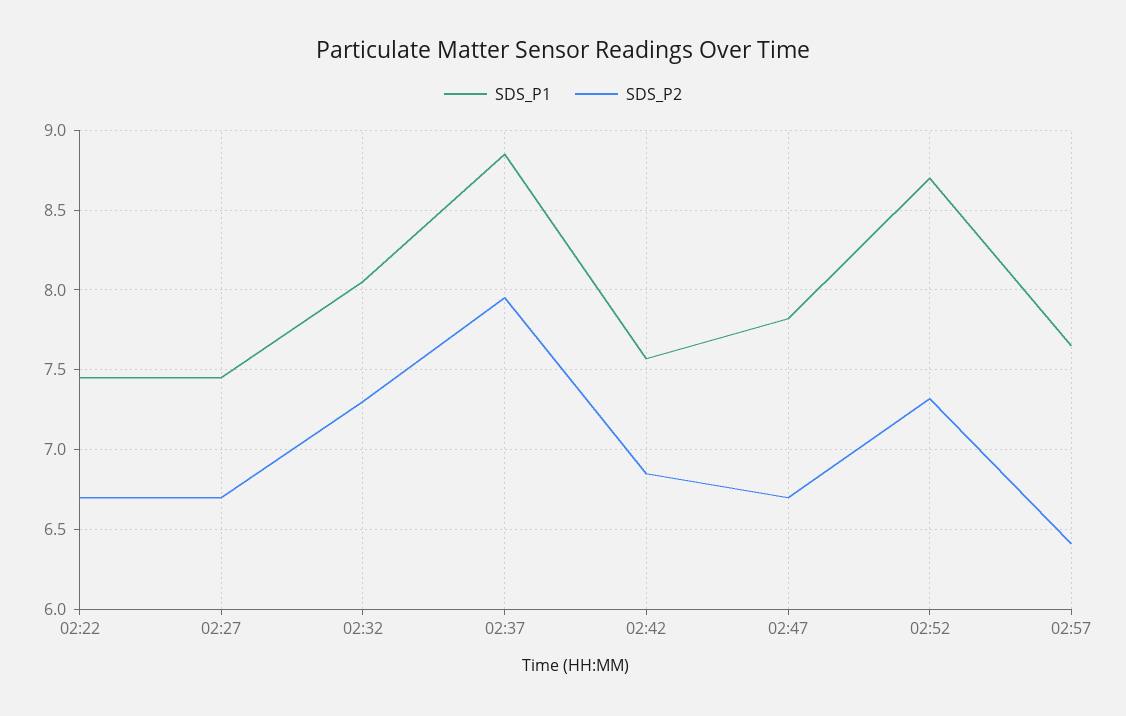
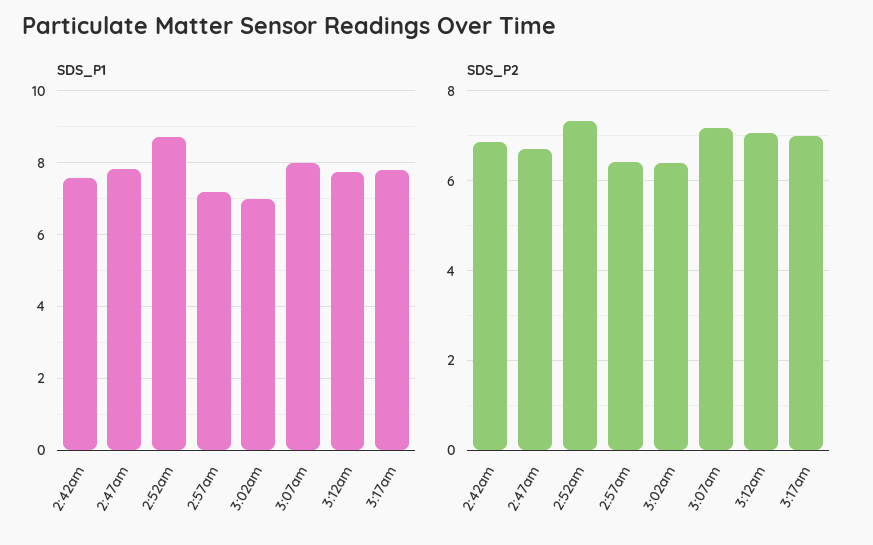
SDS_P1, 02:22: 7.45 -> none
SDS_P2, 02:22: 6.7 -> none
SDS_P1, 02:27: 7.45 -> none
SDS_P2, 02:27: 6.7 -> none
SDS_P1, 02:32: 8.05 -> none
SDS_P2, 02:32: 7.3 -> none
SDS_P1, 02:37: 8.85 -> none
SDS_P2, 02:37: 7.95 -> none
SDS_P1, 02:57: 7.65 -> 7.2
SDS_P1, 3:02am: none -> 7
SDS_P1, 3:07am: none -> 8
SDS_P1, 3:12am: none -> 7.8
SDS_P1, 3:17am: none -> 7.8
SDS_P2, 3:02am: none -> 6.4
SDS_P2, 3:07am: none -> 7.2
SDS_P2, 3:12am: none -> 7
SDS_P2, 3:17am: none -> 7

